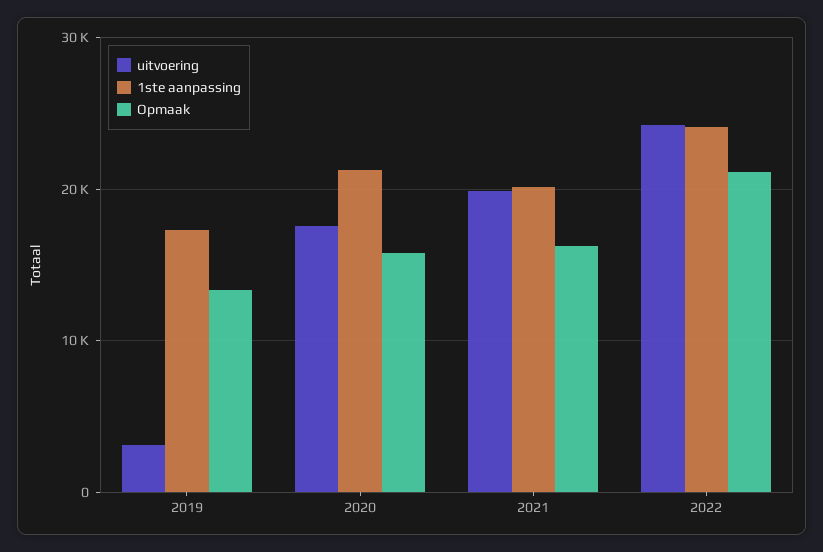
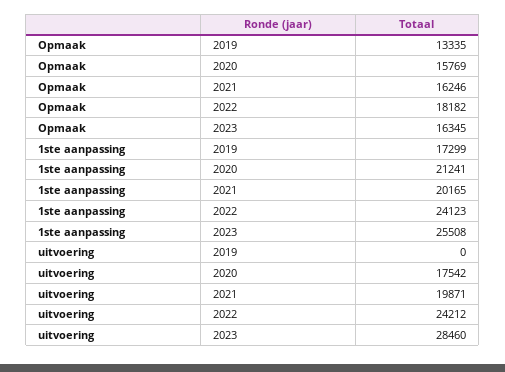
uitvoering, 2019: 3000 -> 0
Opmaak, 2022: 21000 -> 18182
Opmaak, 2023: none -> 16345
1ste aanpassing, 2023: none -> 25508
uitvoering, 2023: none -> 28460

